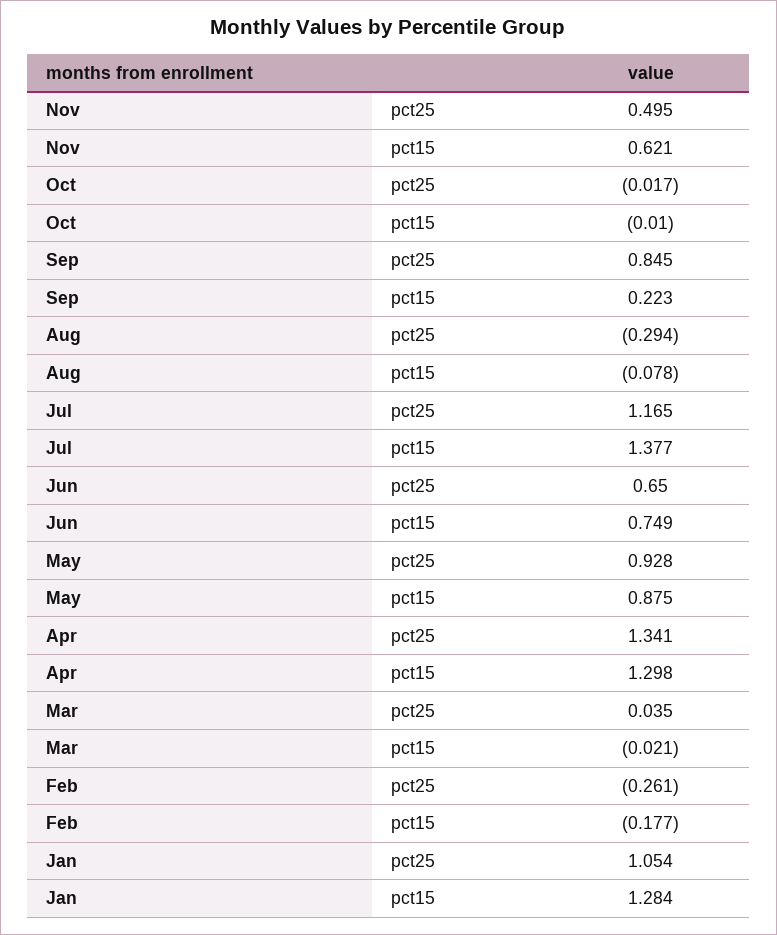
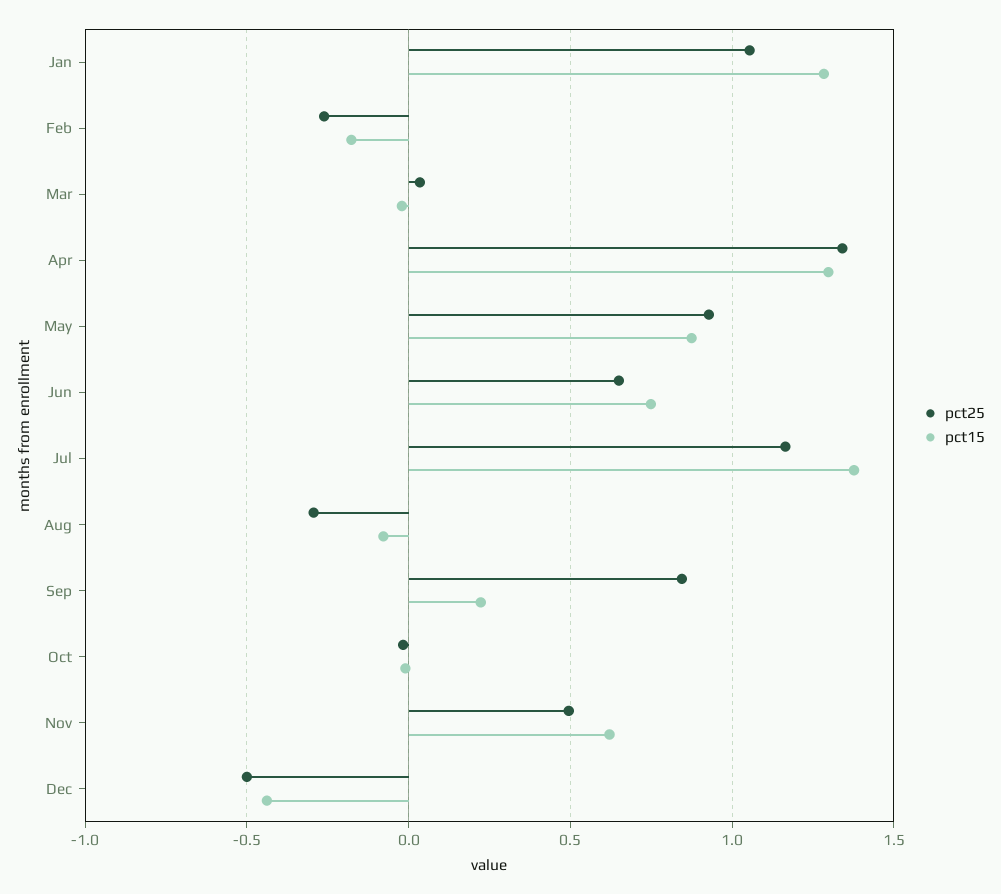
pct25, Dec: none -> -0.5
pct15, Dec: none -> -0.45

